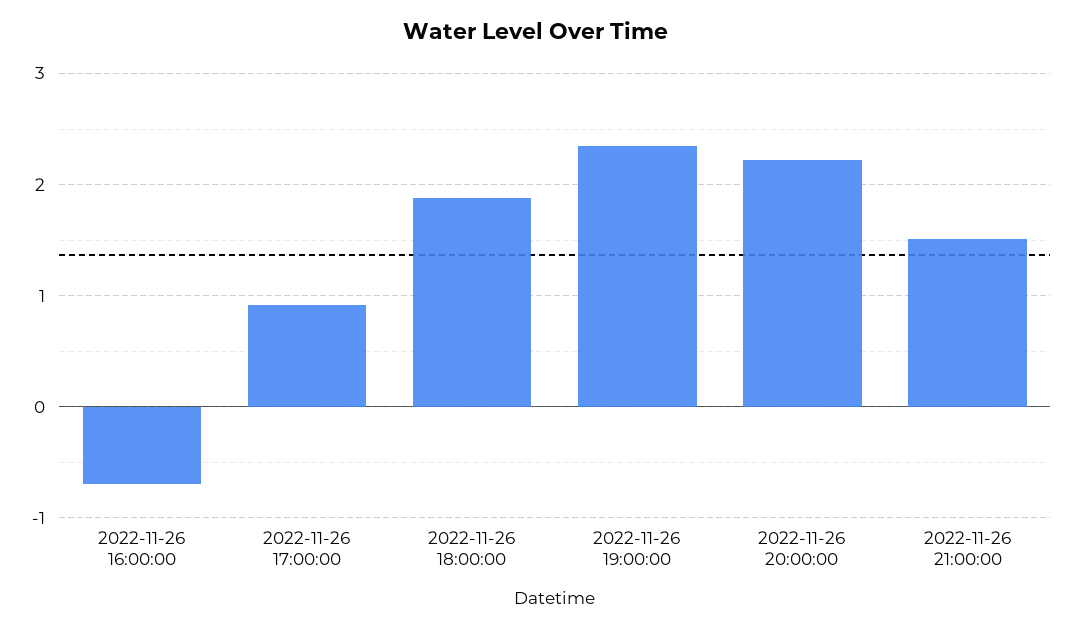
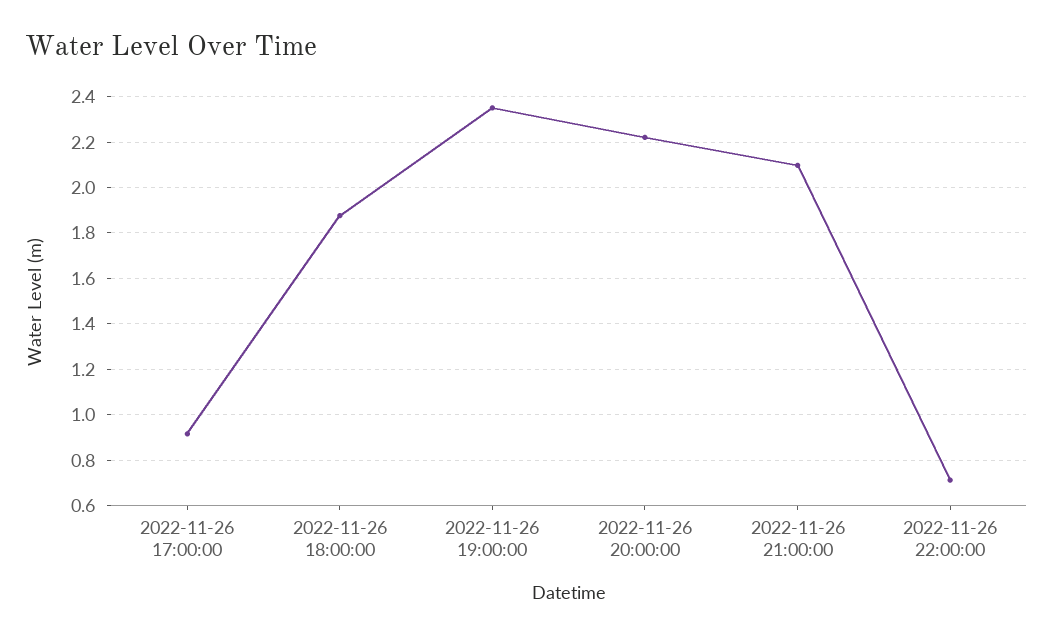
2022-11-26 16:00:00: -0.7 -> none
2022-11-26 21:00:00: 1.5 -> 2.1
2022-11-26 22:00:00: none -> 0.7

